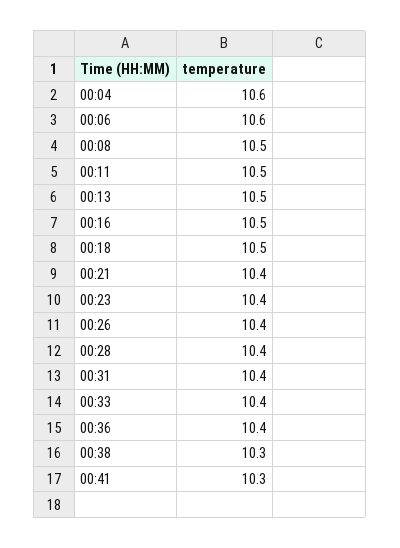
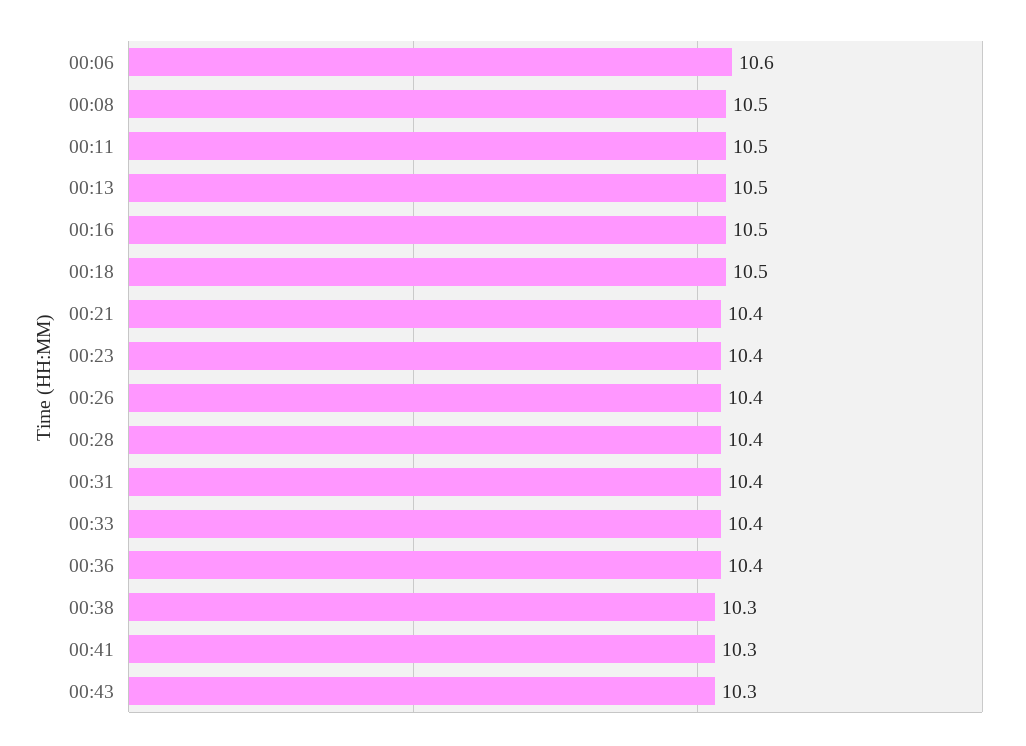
00:04: 10.6 -> none
00:43: none -> 10.3

